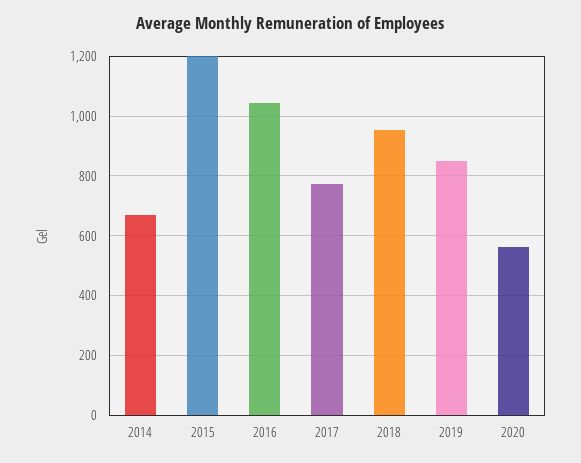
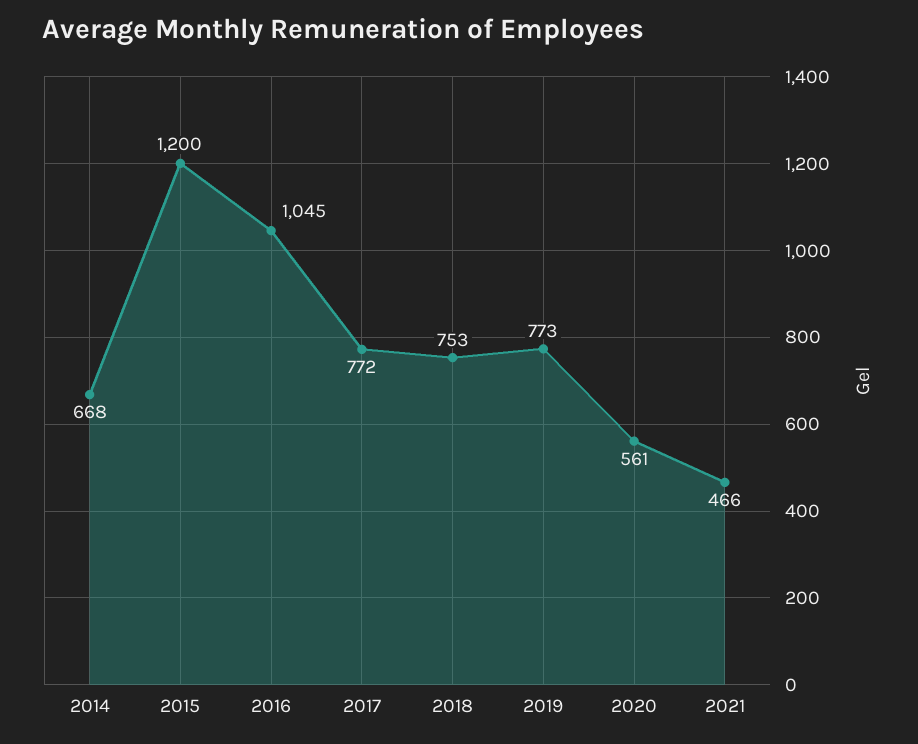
2018: 950 -> 753
2019: 850 -> 773
2021: none -> 466

